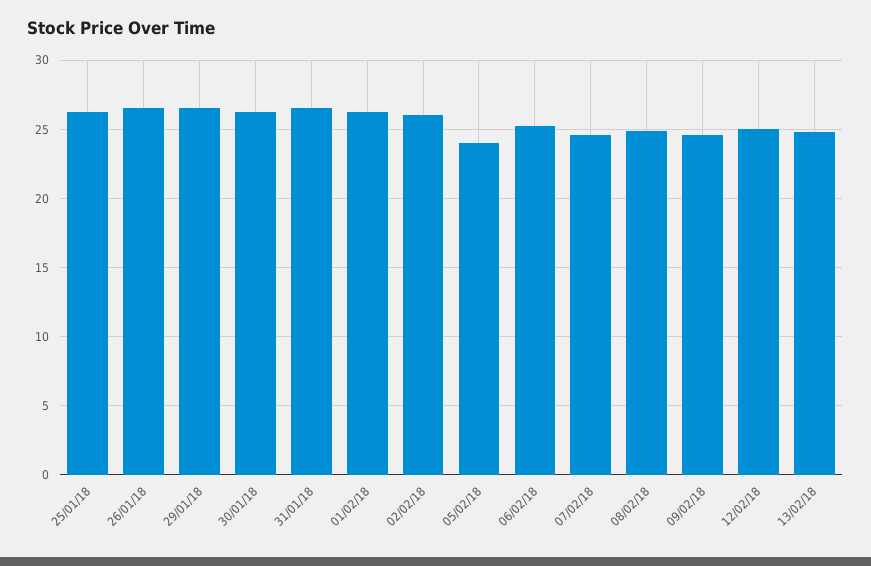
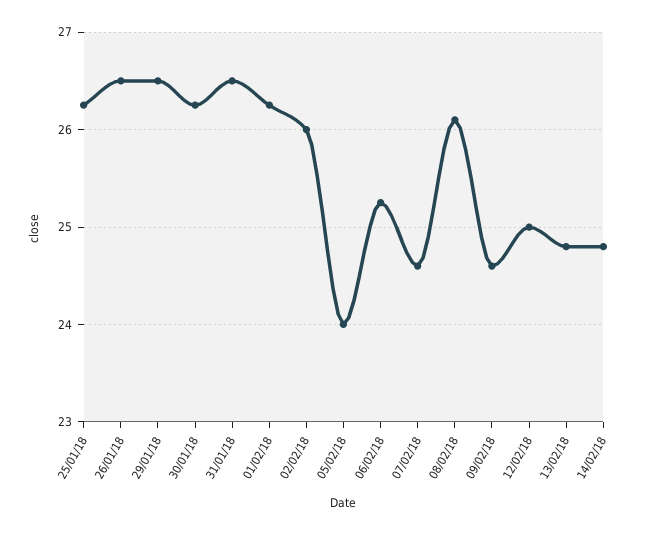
08/02/18: 25 -> 26.1
14/02/18: none -> 24.8

